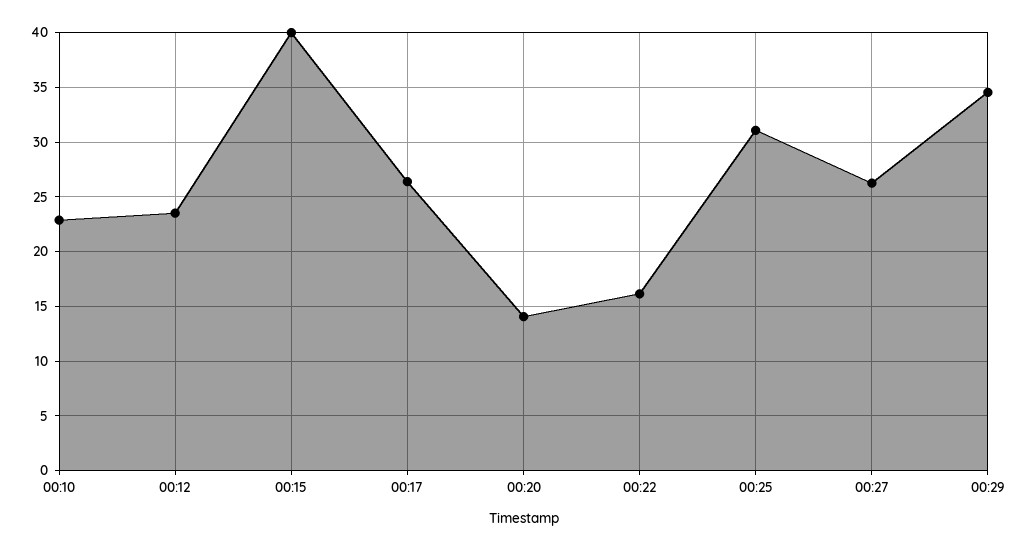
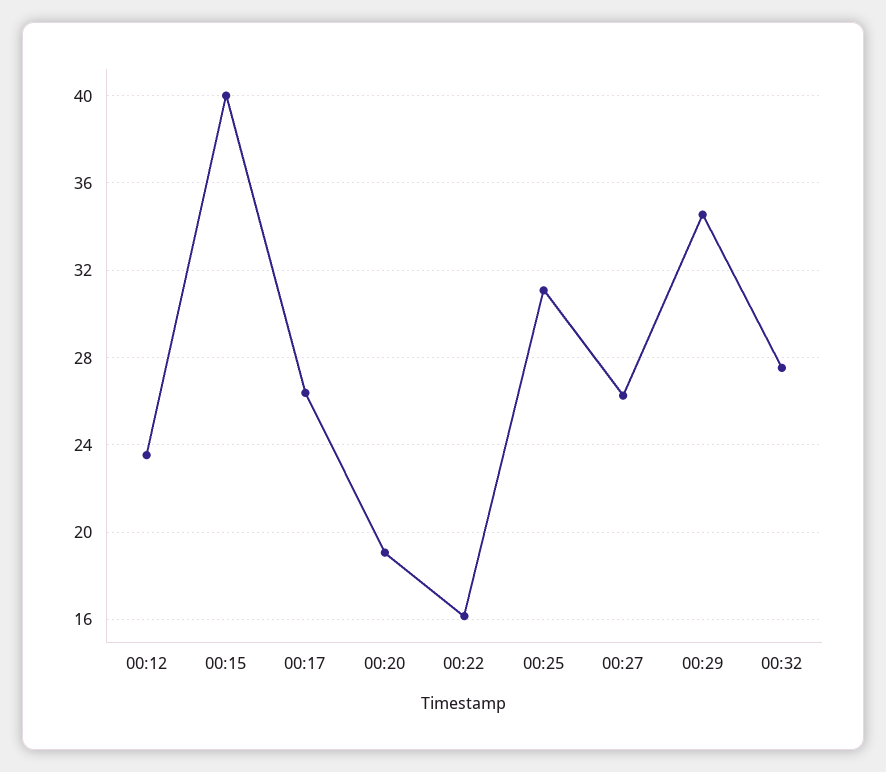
00:10: 23 -> none
00:20: 14 -> 19
00:32: none -> 27.5

